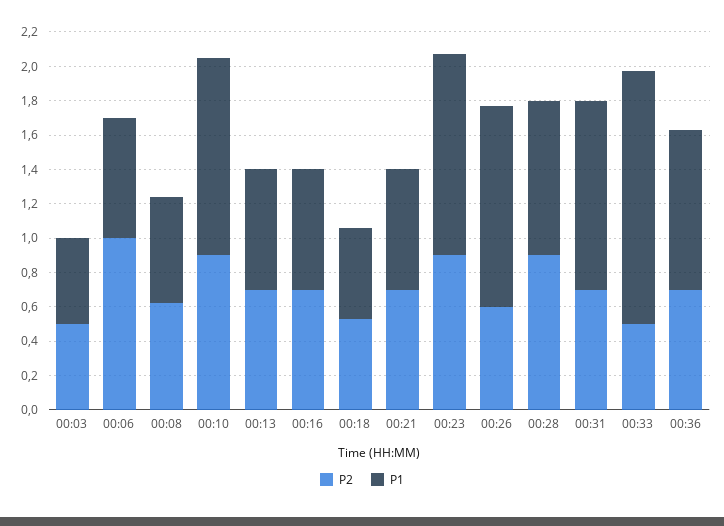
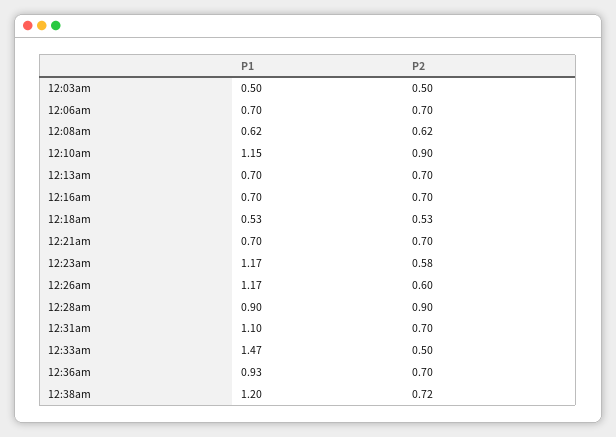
P2, 00:06: 1 -> 0.7
P2, 00:23: 0.9 -> 0.58
P1, 12:38am: none -> 1.2
P2, 12:38am: none -> 0.72

